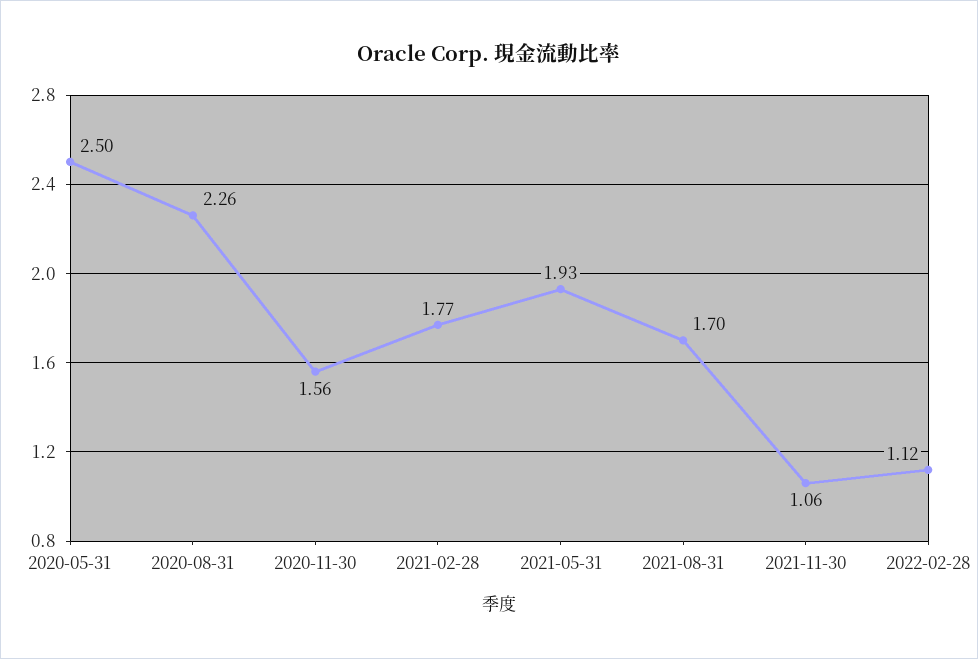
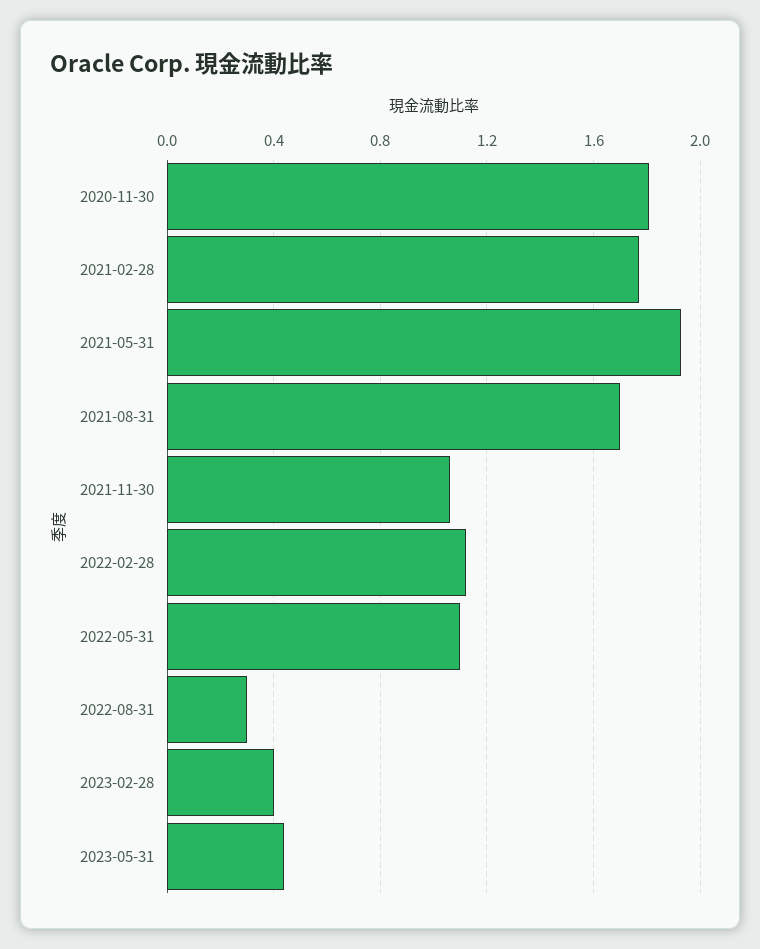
2020-05-31: 2.5 -> none
2020-08-31: 2.26 -> none
2020-11-30: 1.56 -> 1.8
2022-05-31: none -> 1.1
2022-08-31: none -> 0.3
2023-02-28: none -> 0.4
2023-05-31: none -> 0.45

